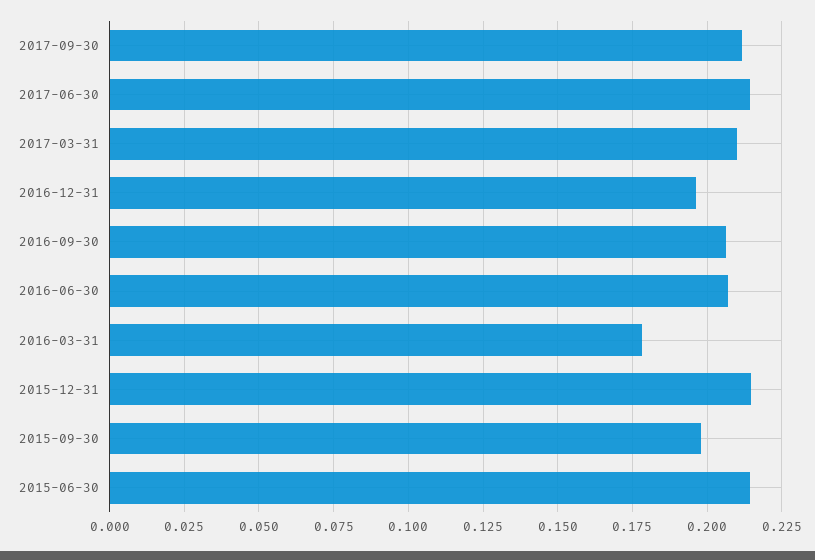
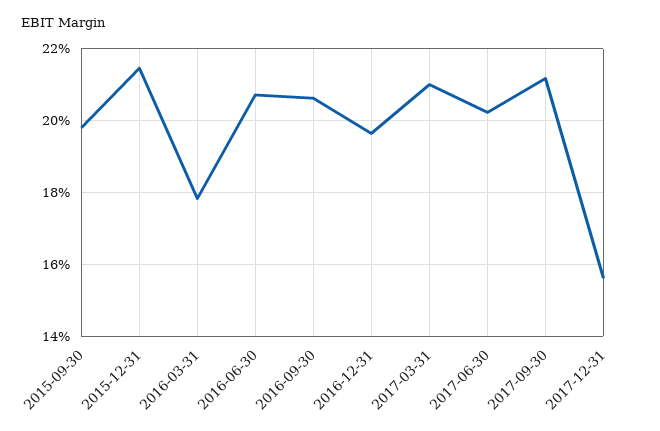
2017-06-30: 0.215 -> 0.202
2015-06-30: 0.215 -> none
2017-12-31: none -> 0.156

